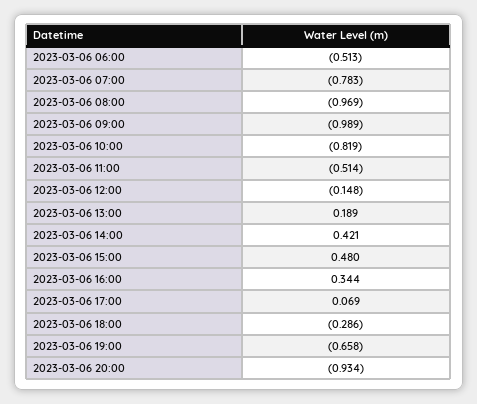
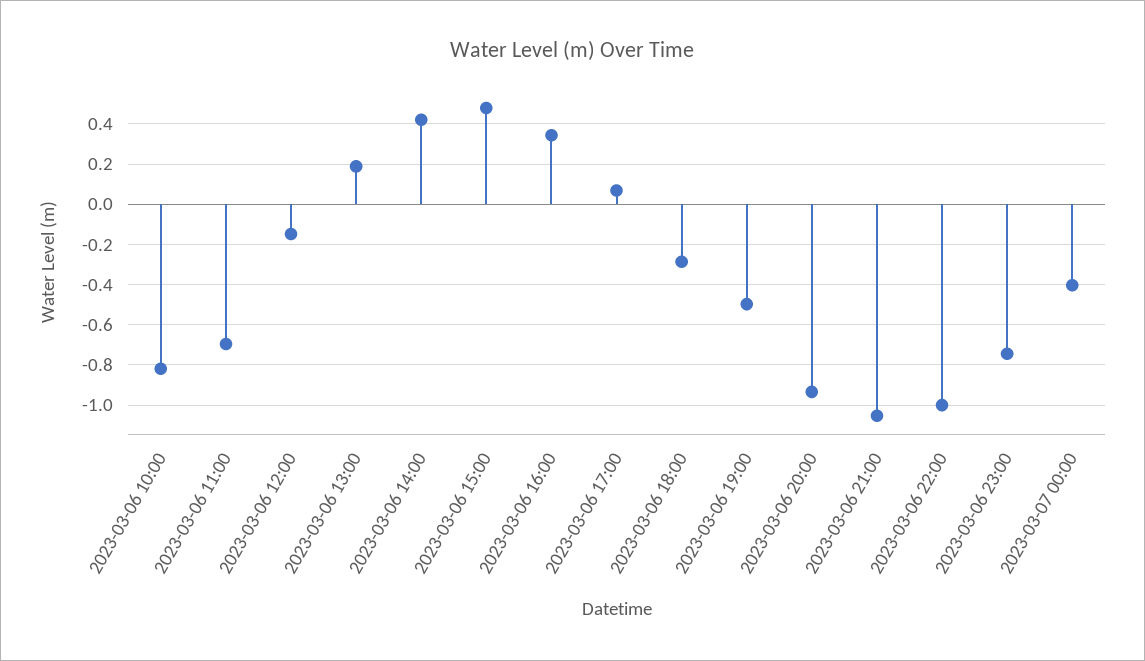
2023-03-06 06:00: -0.513 -> none
2023-03-06 07:00: -0.783 -> none
2023-03-06 08:00: -0.969 -> none
2023-03-06 09:00: -0.989 -> none
2023-03-06 11:00: -0.514 -> -0.7
2023-03-06 19:00: -0.658 -> -0.5
2023-03-06 21:00: none -> -1.05
2023-03-06 22:00: none -> -1
2023-03-06 23:00: none -> -0.75
2023-03-07 00:00: none -> -0.4

